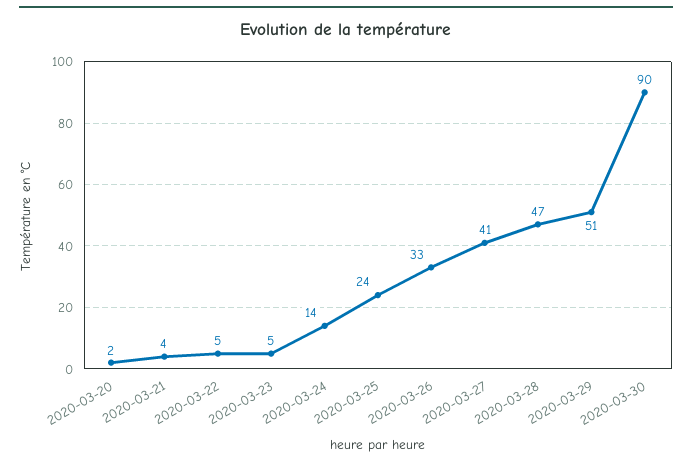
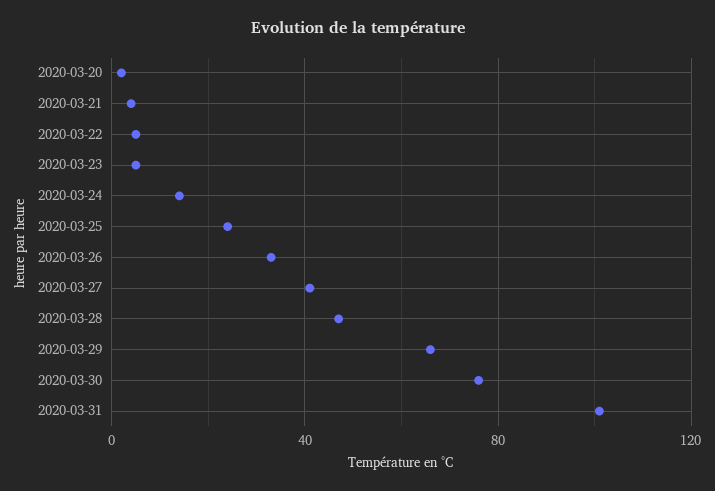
2020-03-29: 51 -> 65
2020-03-30: 90 -> 75
2020-03-31: none -> 100

